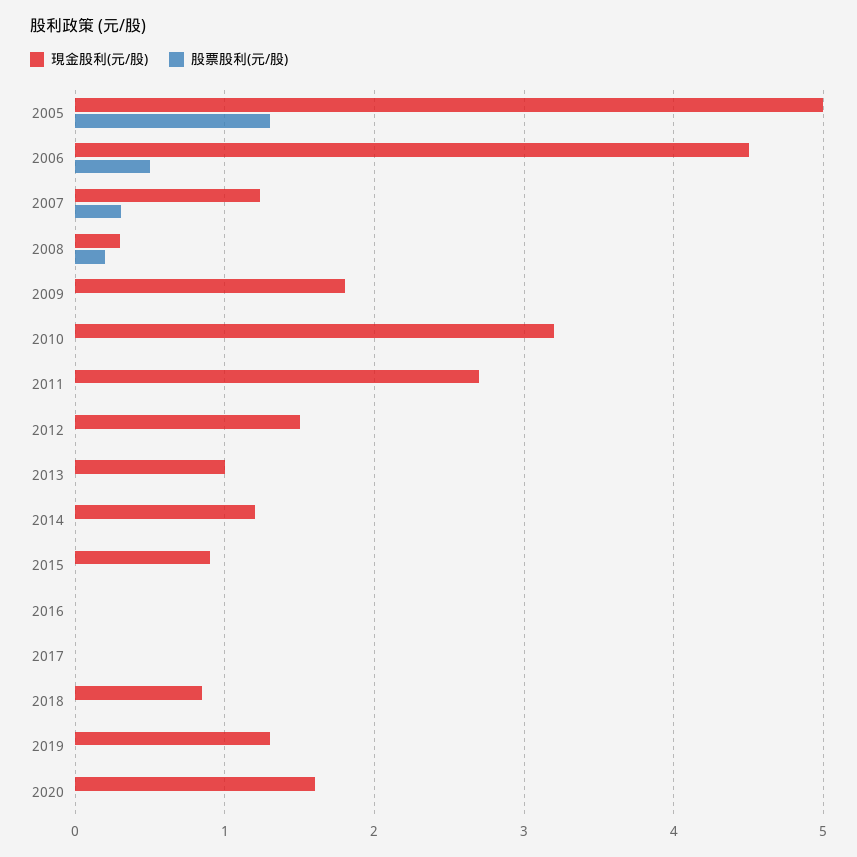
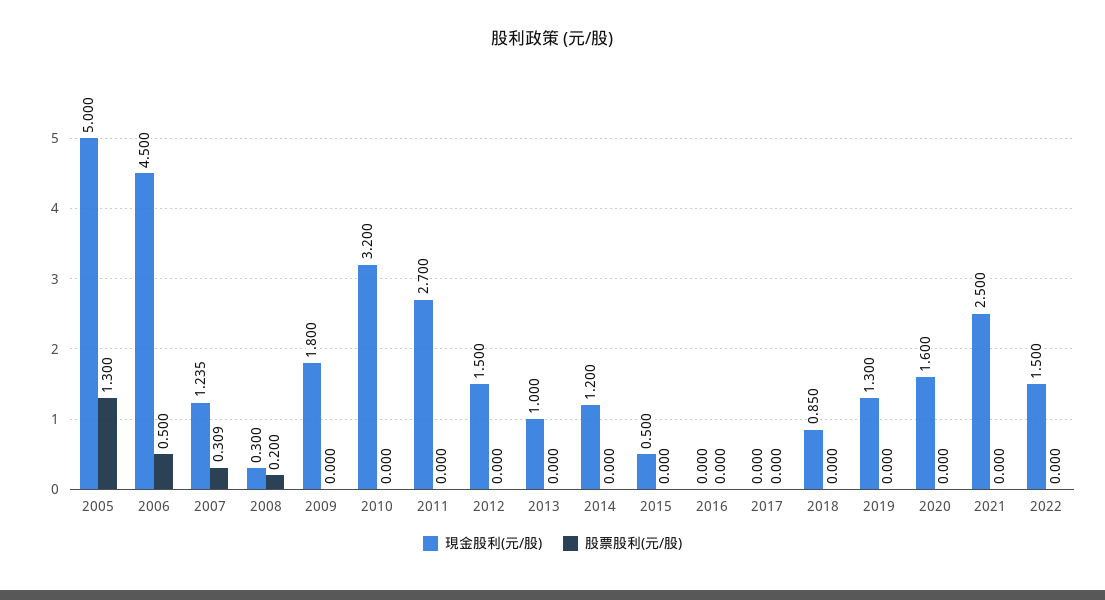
現金股利(元/股), 2015: 0.9 -> 0.5
現金股利(元/股), 2021: none -> 2.5
股票股利(元/股), 2021: none -> 0
現金股利(元/股), 2022: none -> 1.5
股票股利(元/股), 2022: none -> 0

